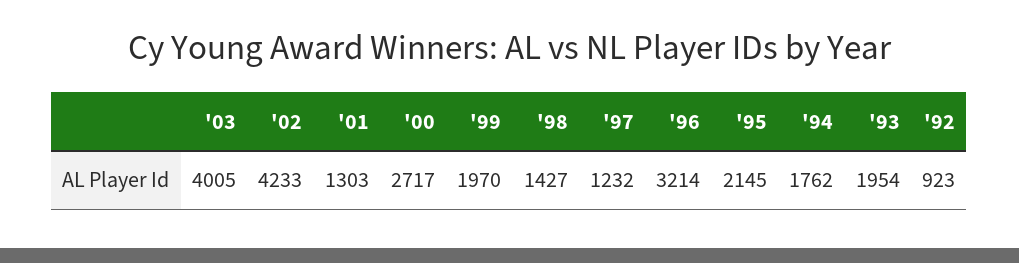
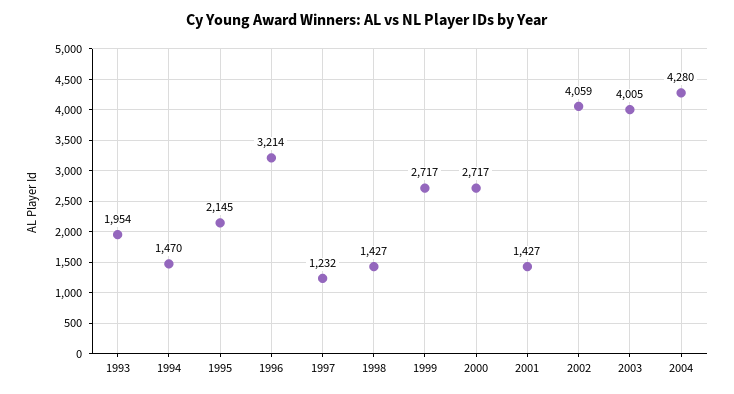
'02: 4233 -> 4059
'01: 1303 -> 1427
'99: 1970 -> 2717
'94: 1762 -> 1470
'92: 923 -> none
2004: none -> 4280

